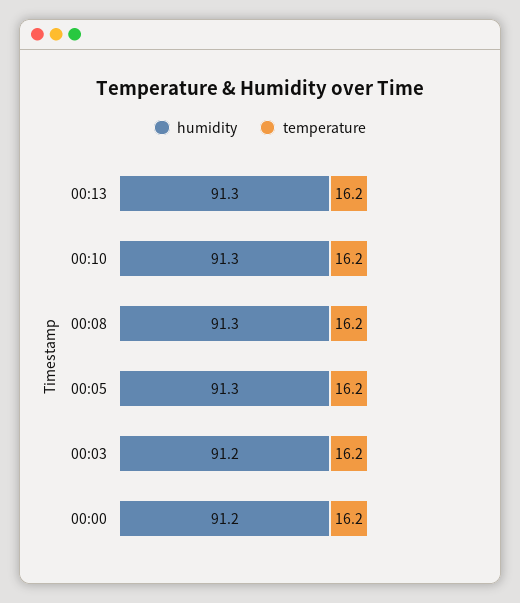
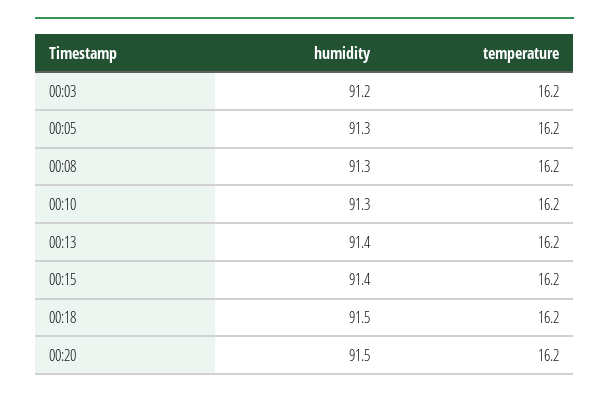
humidity, 00:13: 91.3 -> 91.4
humidity, 00:00: 91.2 -> none
temperature, 00:00: 16.2 -> none
humidity, 00:15: none -> 91.4
temperature, 00:15: none -> 16.2
humidity, 00:18: none -> 91.5
temperature, 00:18: none -> 16.2
humidity, 00:20: none -> 91.5
temperature, 00:20: none -> 16.2

